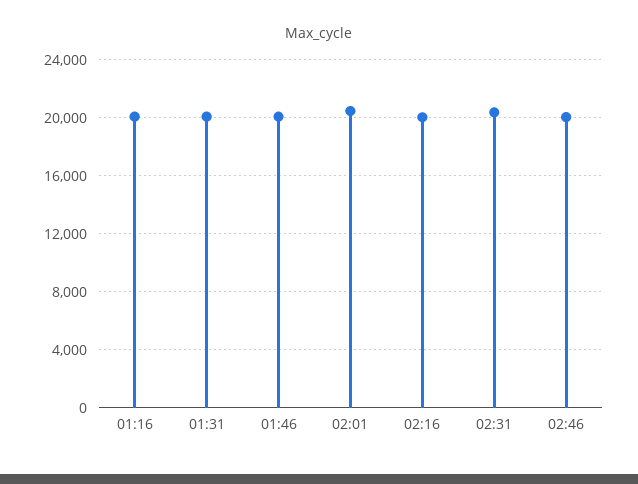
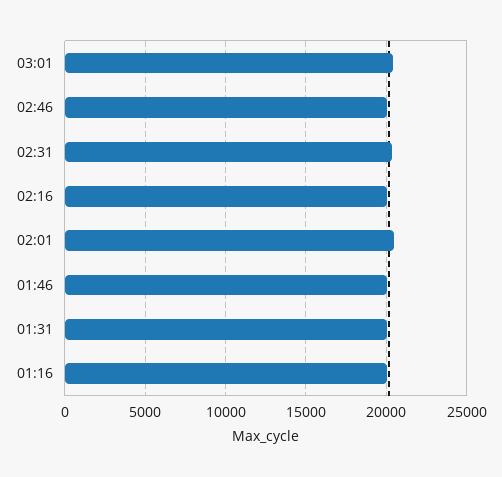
03:01: none -> 20500

